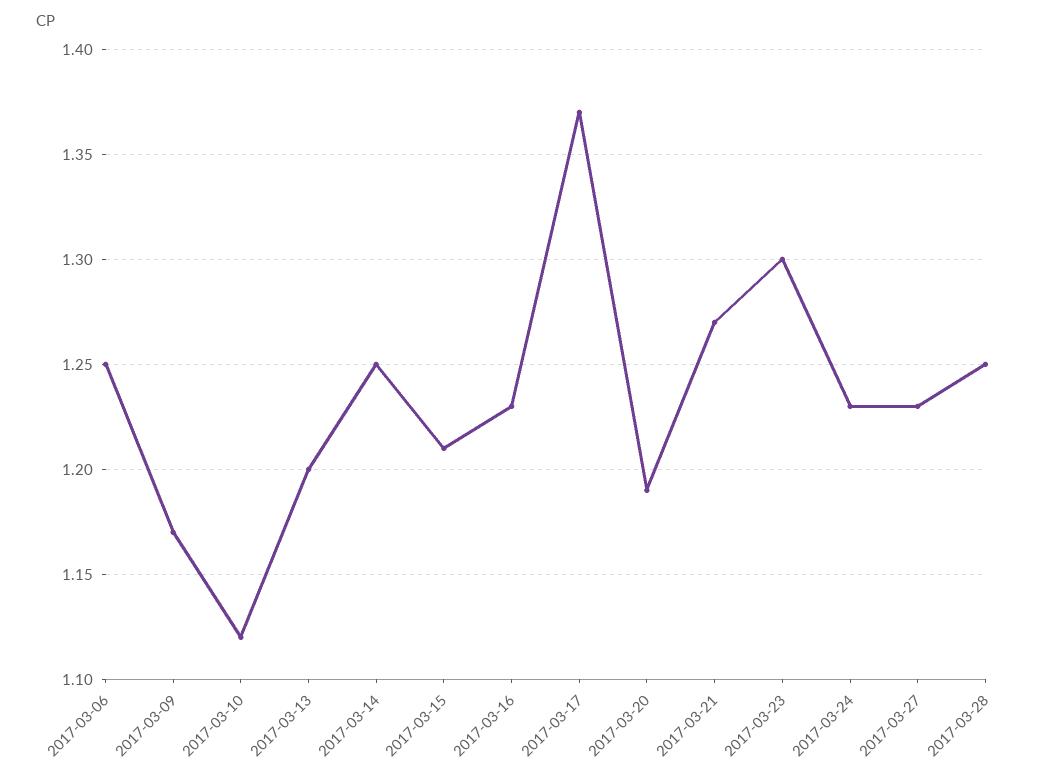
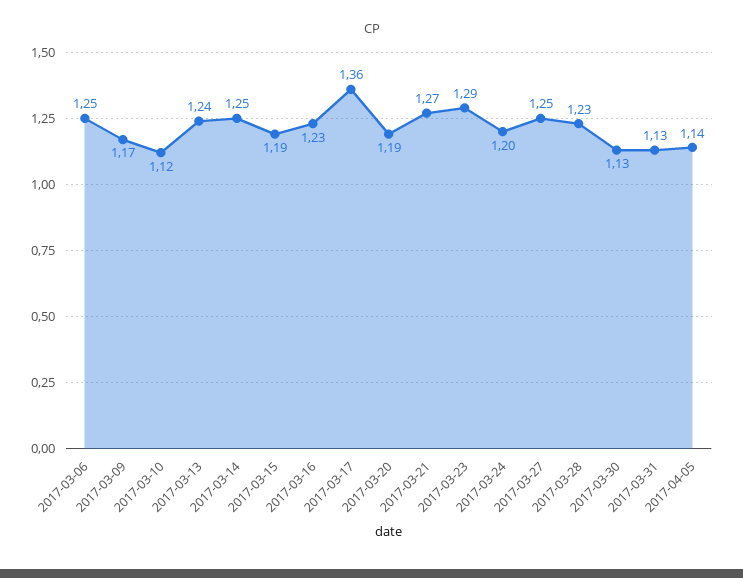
2017-03-13: 1.2 -> 1.24
2017-03-15: 1.21 -> 1.19
2017-03-17: 1.37 -> 1.36
2017-03-23: 1.3 -> 1.29
2017-03-24: 1.23 -> 1.2
2017-03-27: 1.23 -> 1.25
2017-03-28: 1.25 -> 1.23
2017-03-30: none -> 1.13
2017-03-31: none -> 1.13
2017-04-05: none -> 1.14

